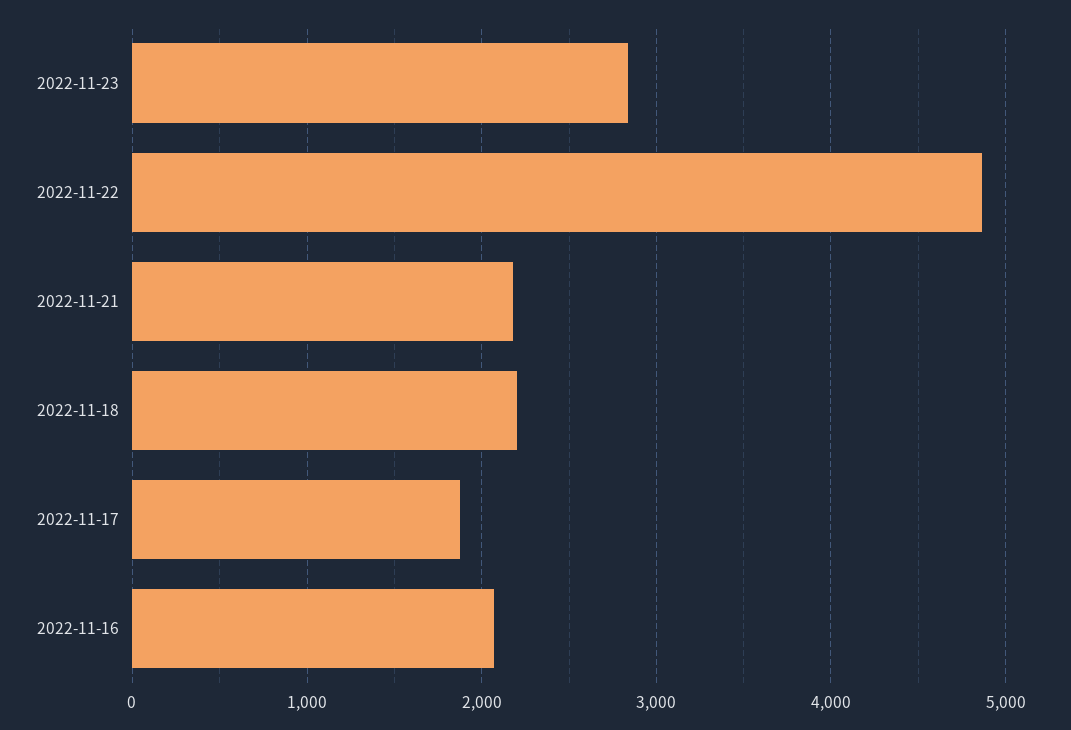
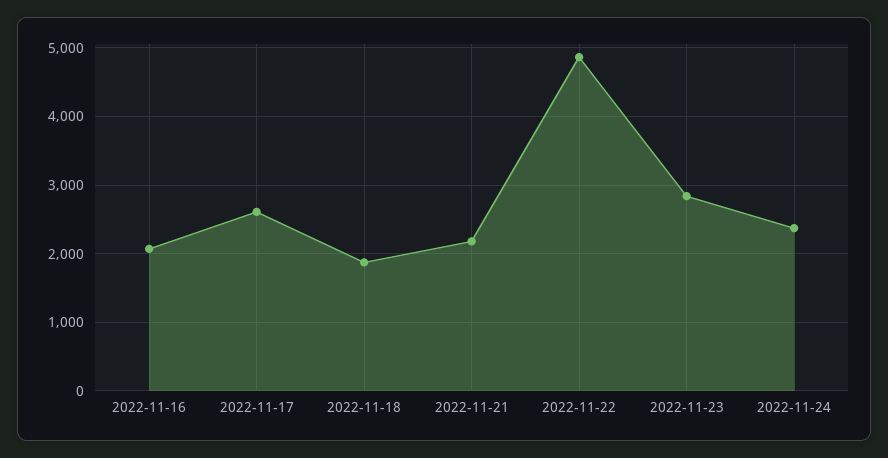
2022-11-18: 2200 -> 1900
2022-11-17: 1900 -> 2600
2022-11-24: none -> 2400

